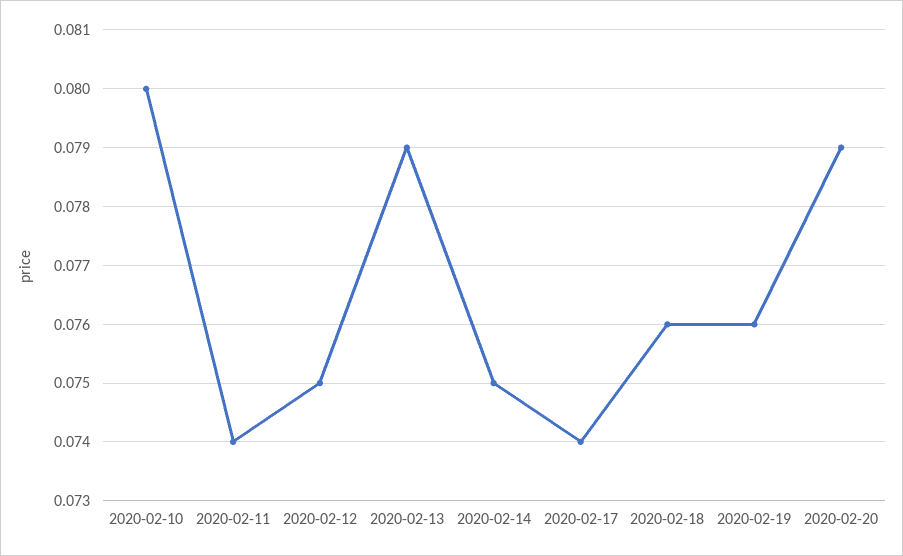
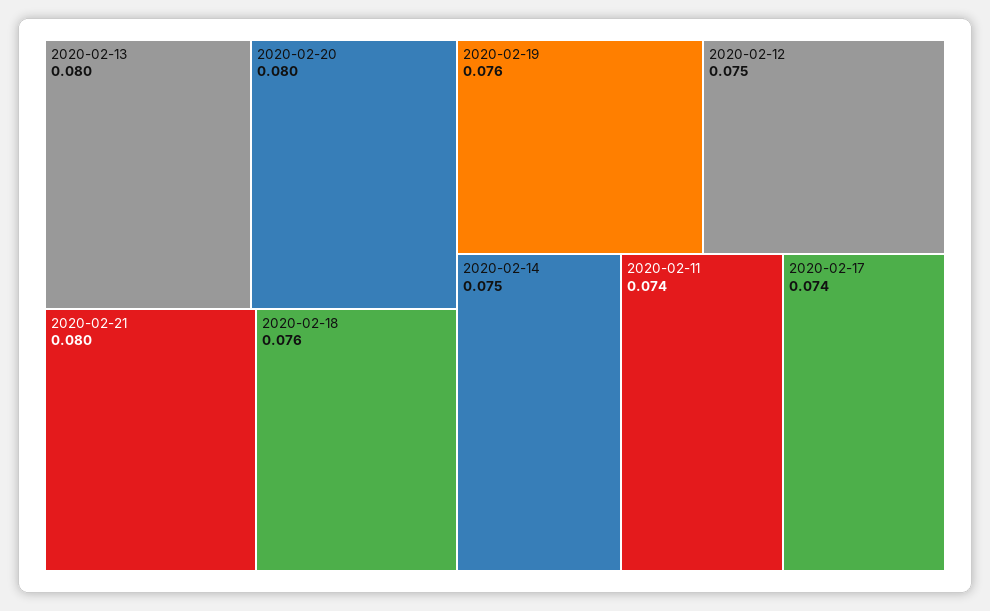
2020-02-10: 0.08 -> none
2020-02-13: 0.079 -> 0.08
2020-02-20: 0.079 -> 0.08
2020-02-21: none -> 0.08

